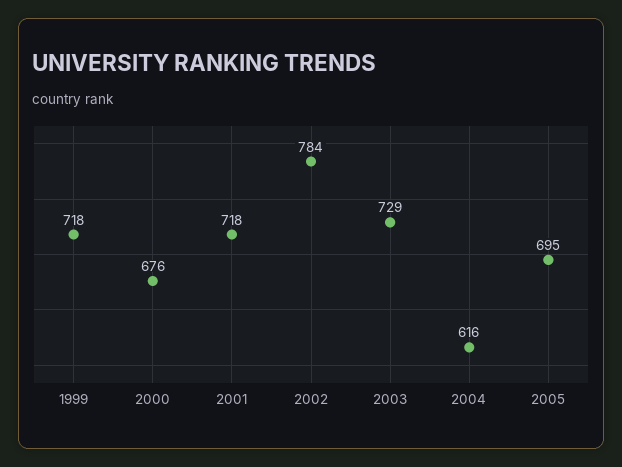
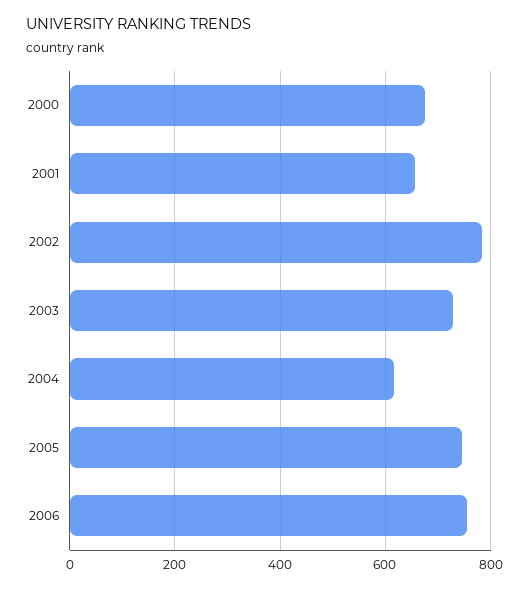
1999: 718 -> none
2001: 718 -> 660
2005: 695 -> 740
2006: none -> 760

